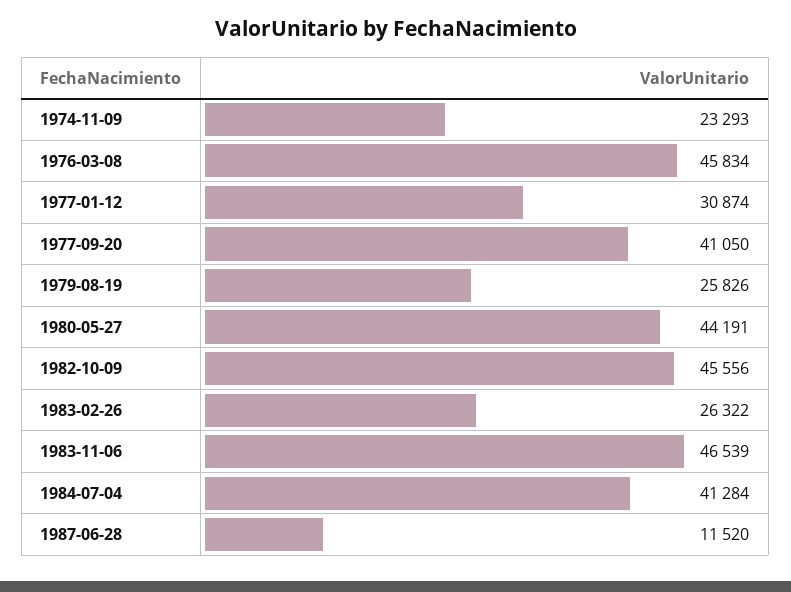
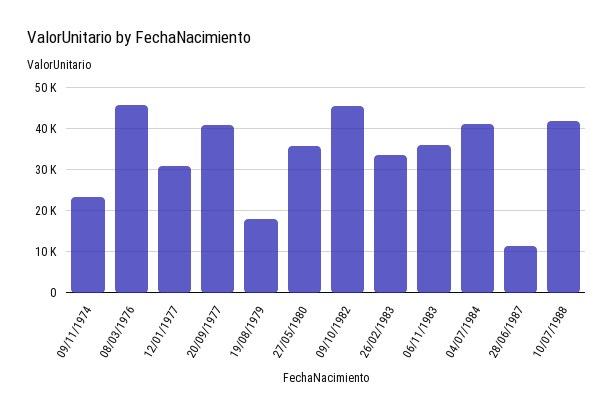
1979-08-19: 25826 -> 18000
1980-05-27: 44191 -> 36000
1983-02-26: 26322 -> 34000
1983-11-06: 46539 -> 36000
10/07/1988: none -> 42000

